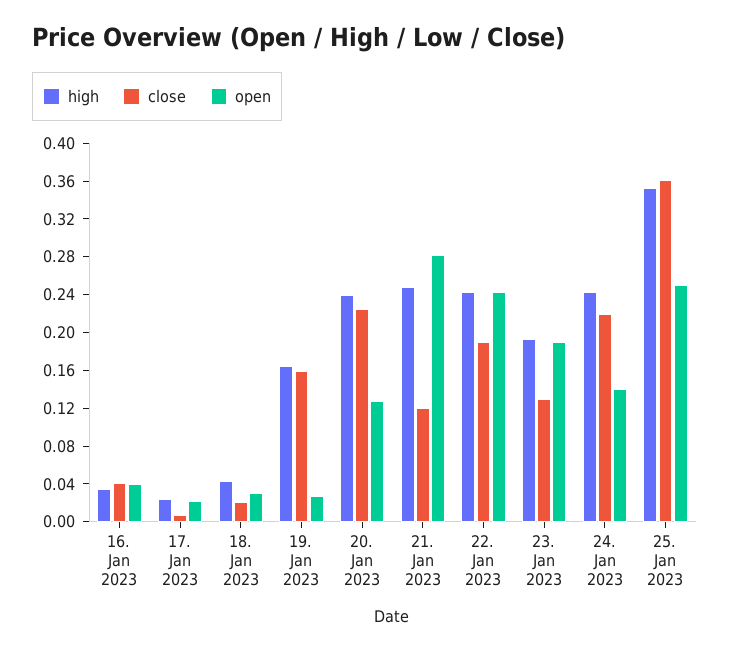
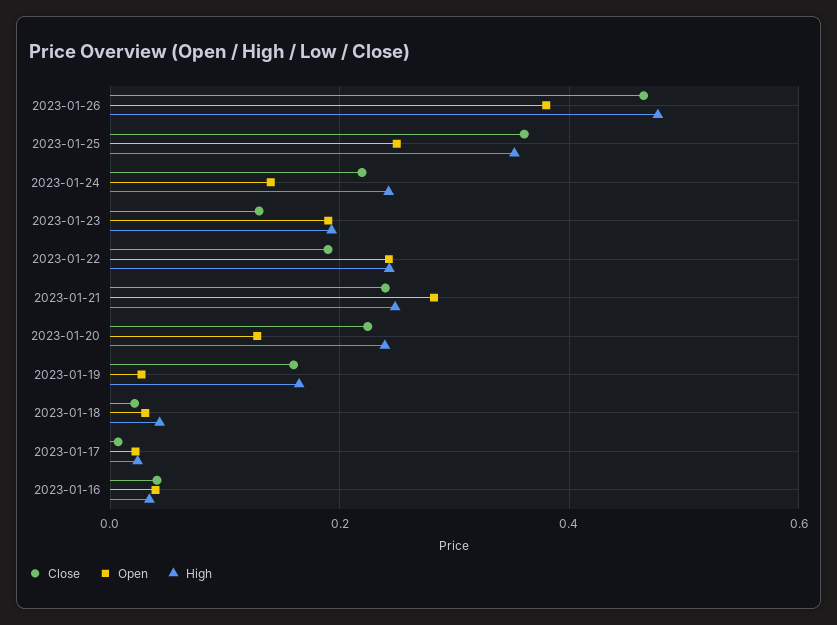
close, 21. Jan 2023: 0.12 -> 0.24
close, 2023-01-26: none -> 0.46
open, 2023-01-26: none -> 0.38
high, 2023-01-26: none -> 0.48

